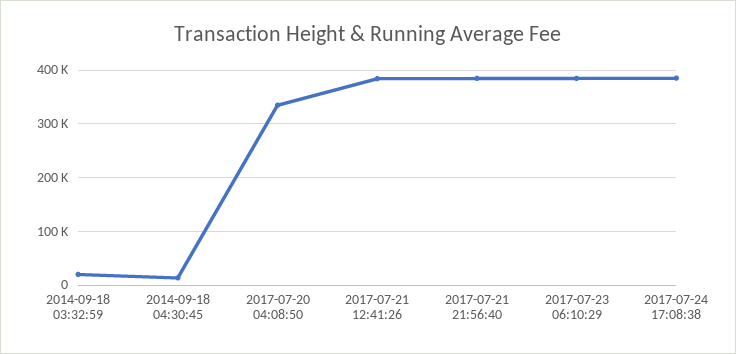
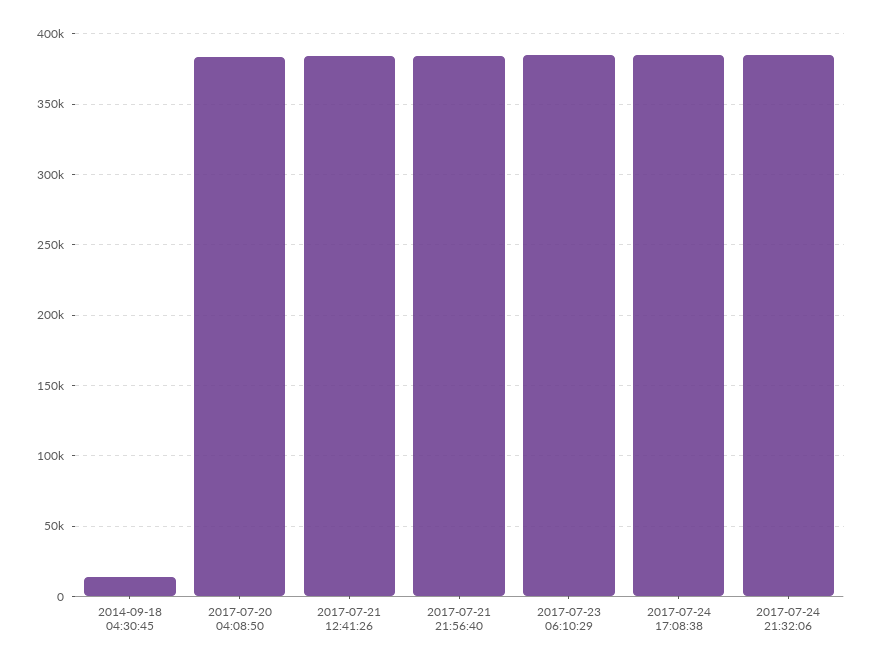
2014-09-18 03:32:59: 20000 -> none
2017-07-20 04:08:50: 340000 -> 385000
2017-07-24 21:32:06: none -> 385000

